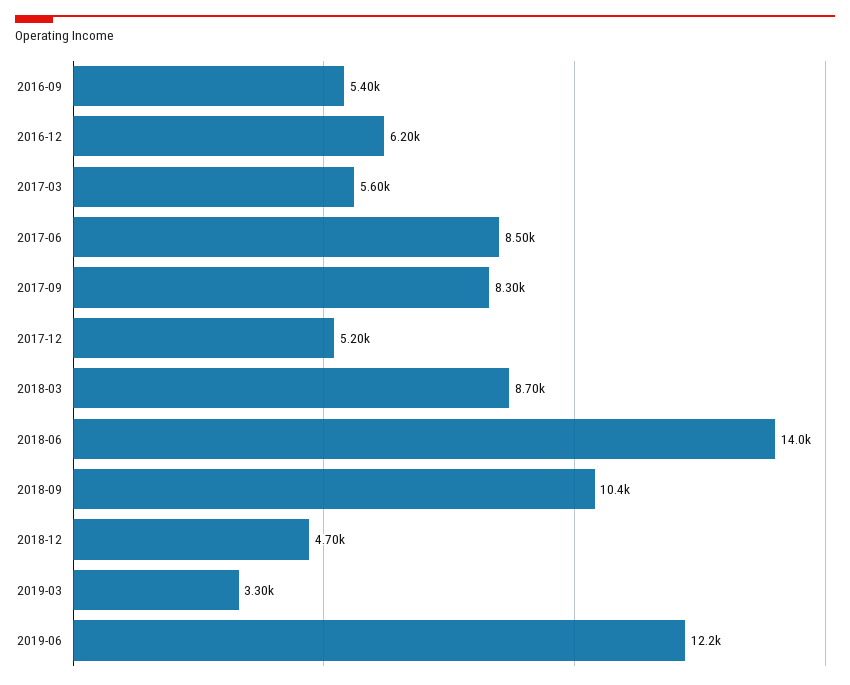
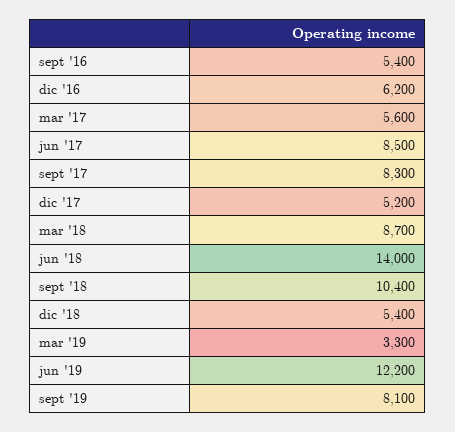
2018-12: 4700 -> 5400
sept '19: none -> 8100

